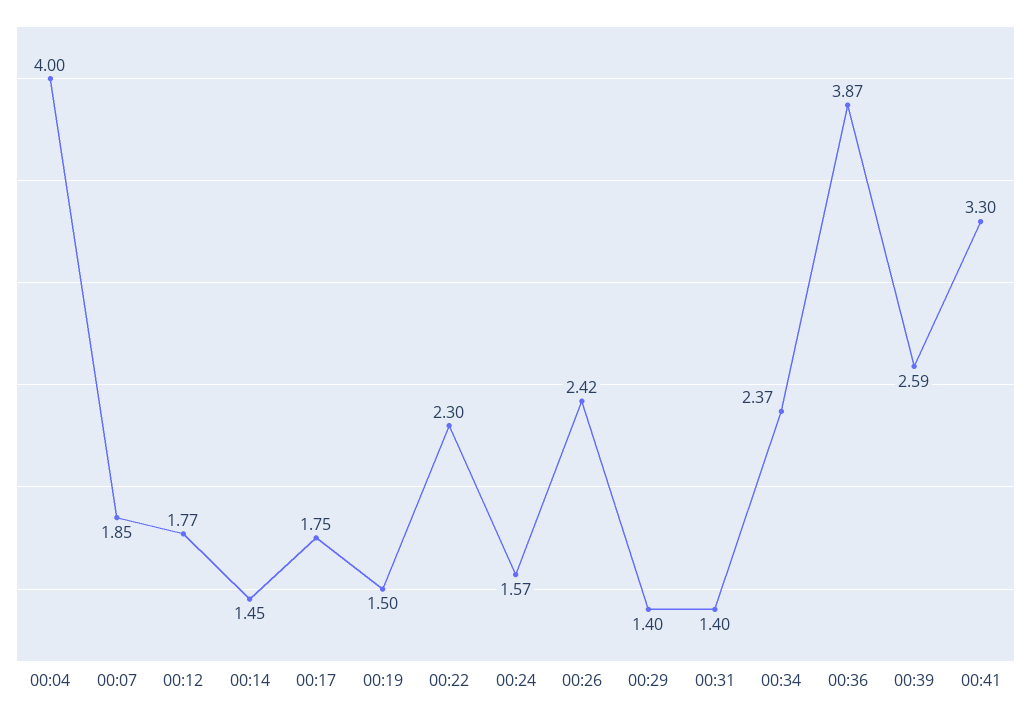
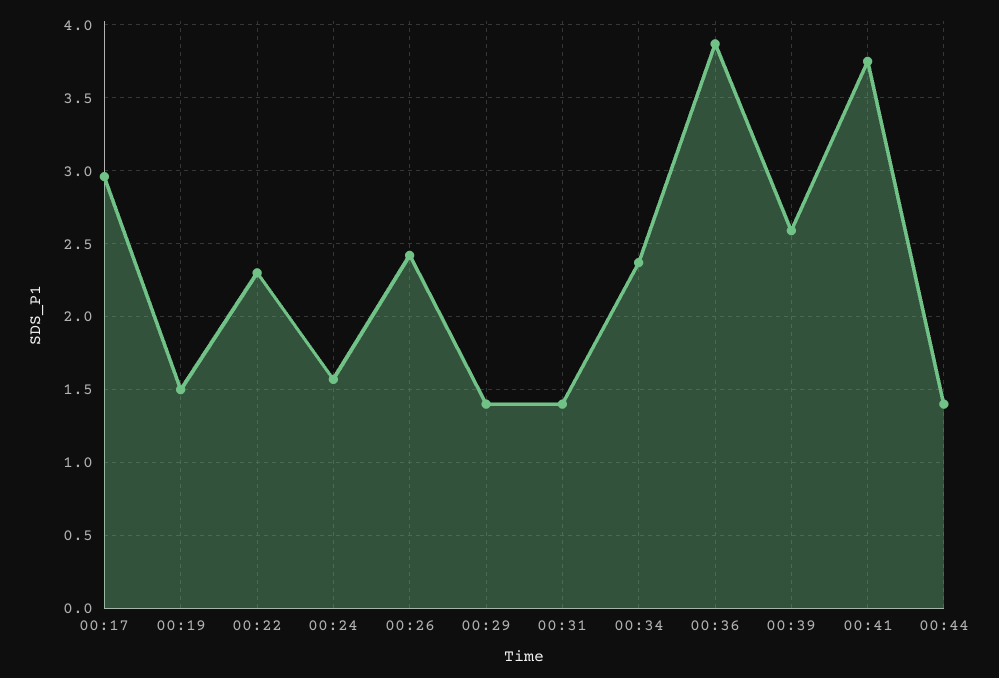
00:04: 4 -> none
00:07: 1.85 -> none
00:12: 1.77 -> none
00:14: 1.45 -> none
00:17: 1.75 -> 2.95
00:41: 3.3 -> 3.75
00:44: none -> 1.4

